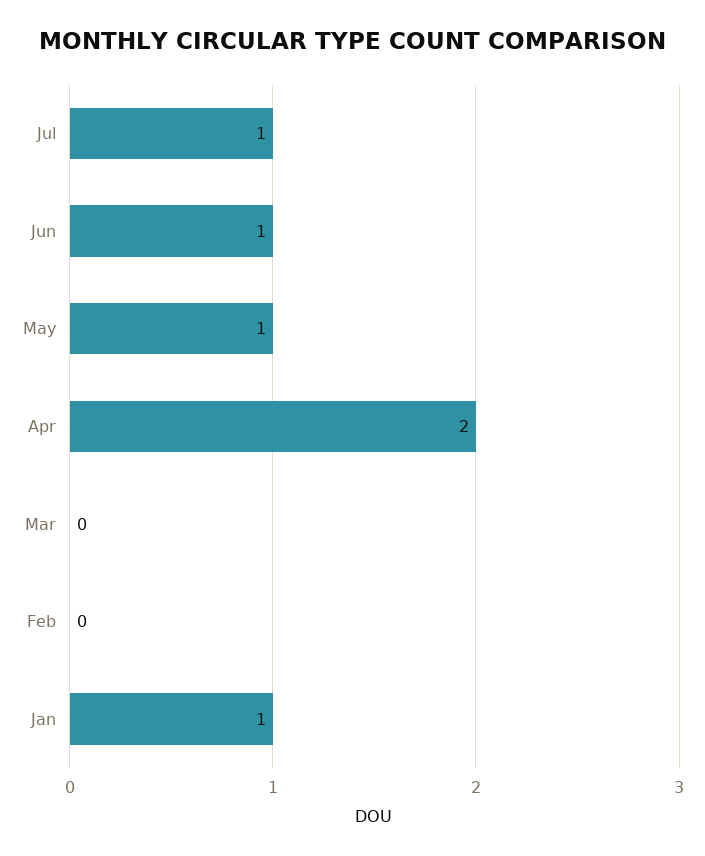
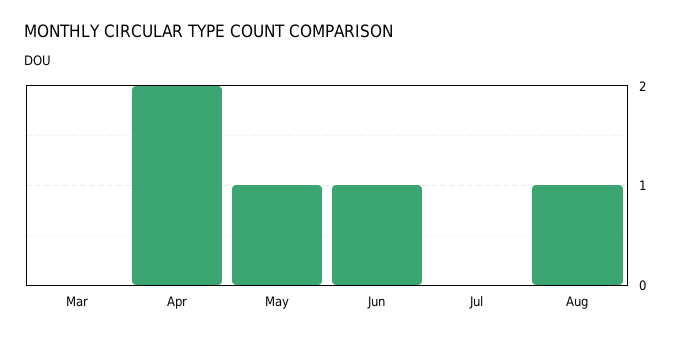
Jul: 1 -> 0
Feb: 0 -> none
Jan: 1 -> none
Aug: none -> 1

